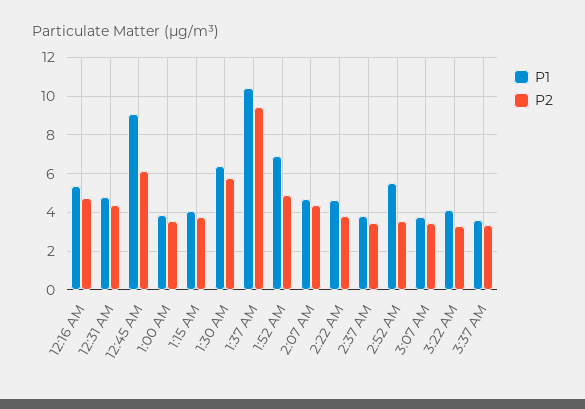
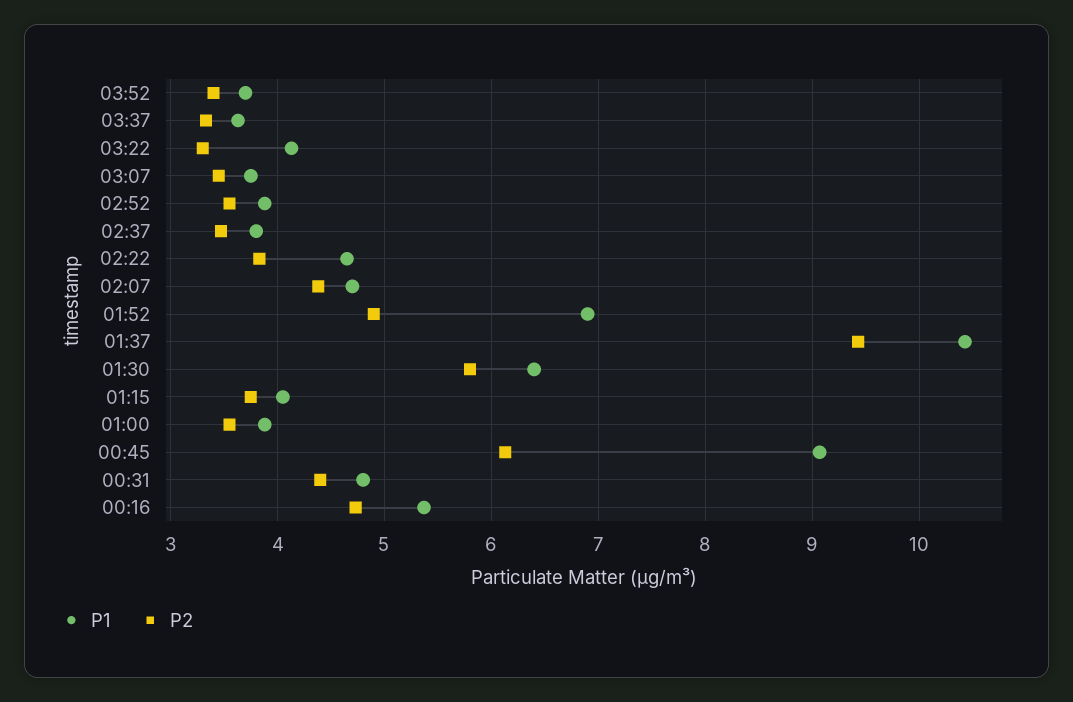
P1, 2:52 AM: 5.5 -> 3.9
P1, 03:52: none -> 3.7
P2, 03:52: none -> 3.4

